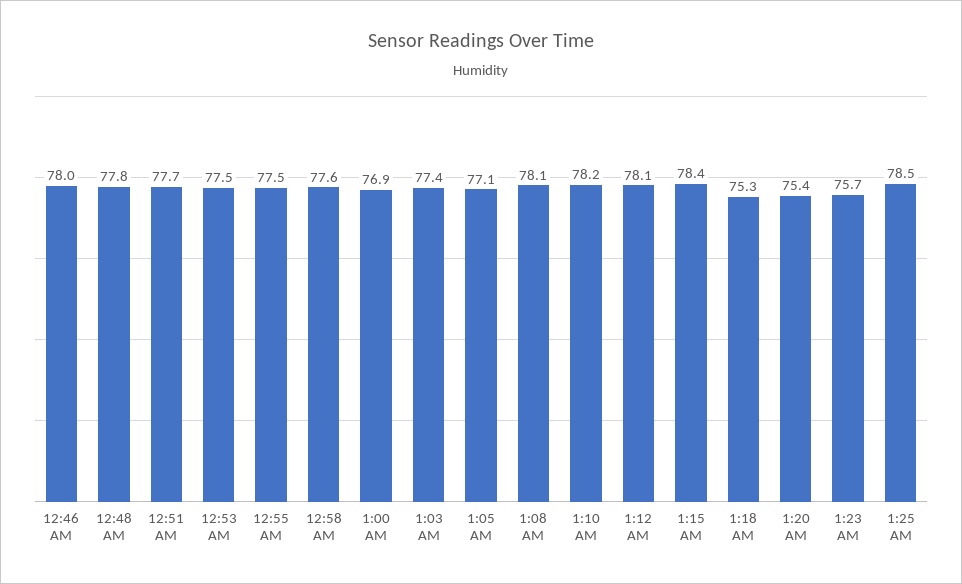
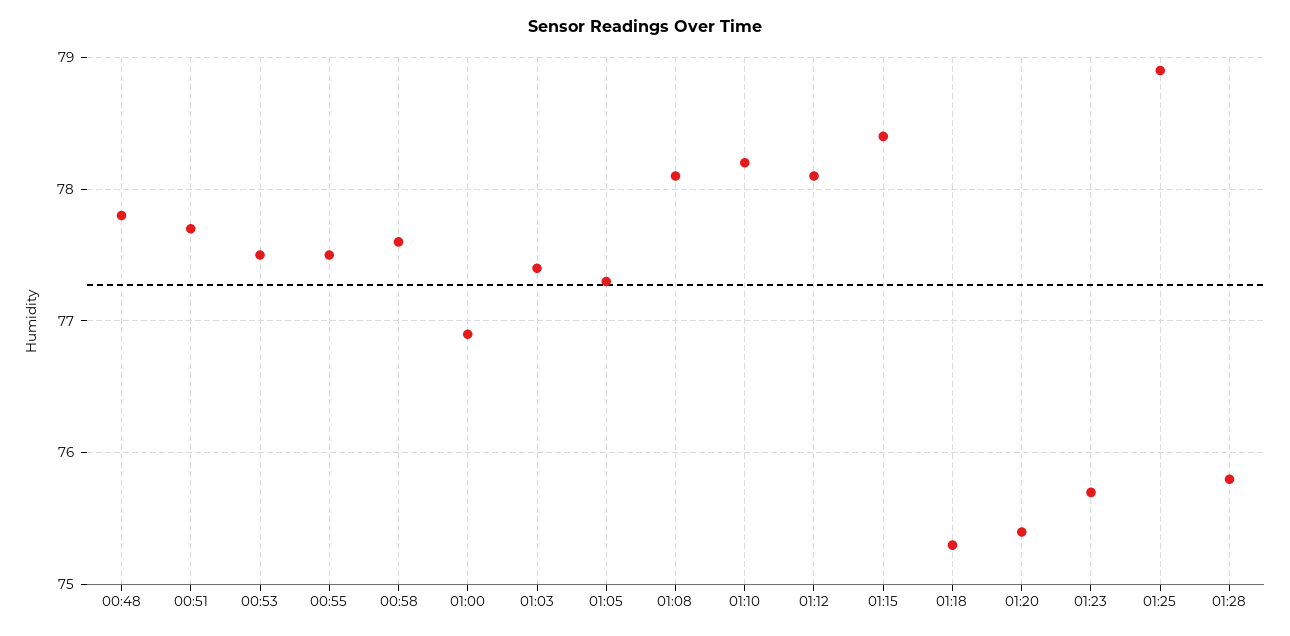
12:46 AM: 78 -> none
1:05 AM: 77.1 -> 77.3
1:25 AM: 78.5 -> 78.9
01:28: none -> 75.8

